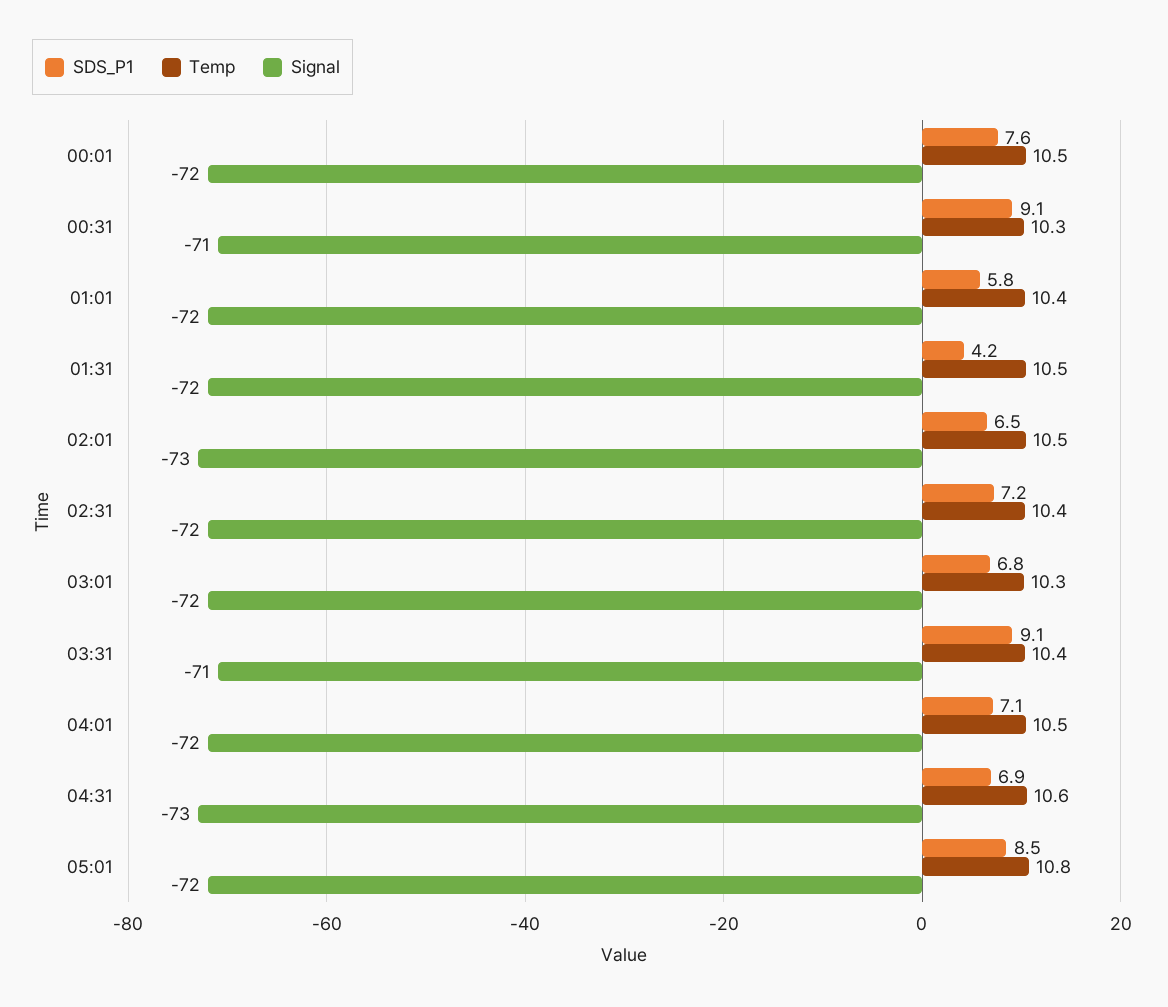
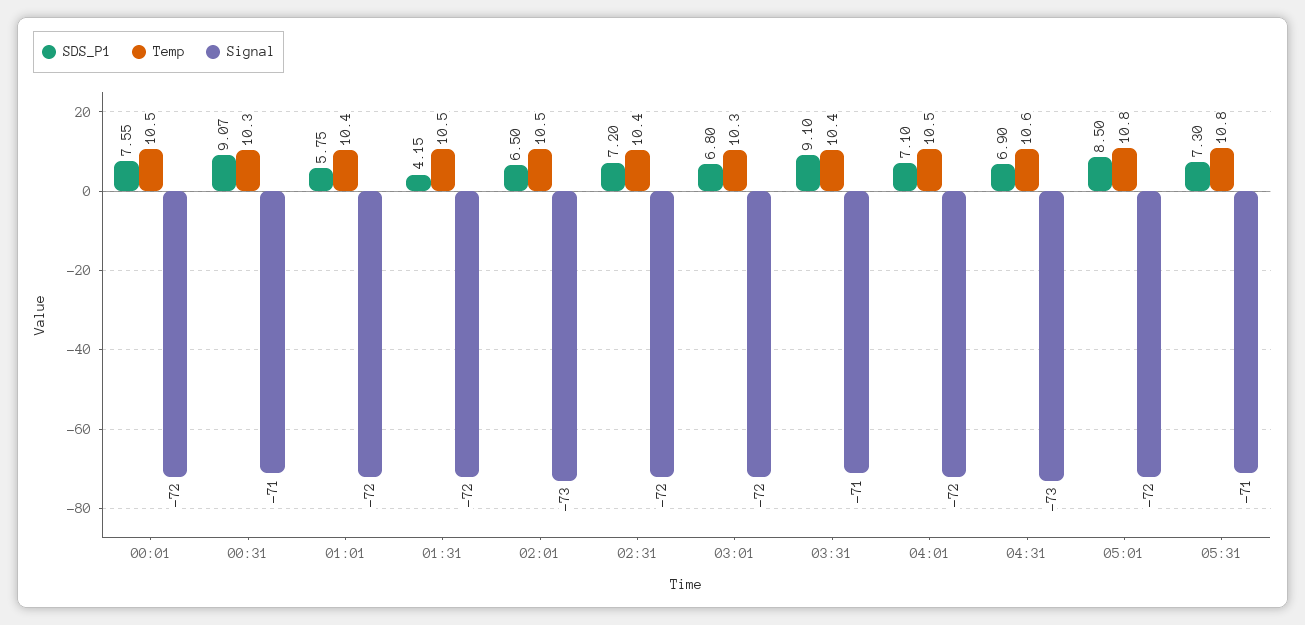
SDS_P1, 05:31: none -> 7.3
Temp, 05:31: none -> 10.8
Signal, 05:31: none -> -71

